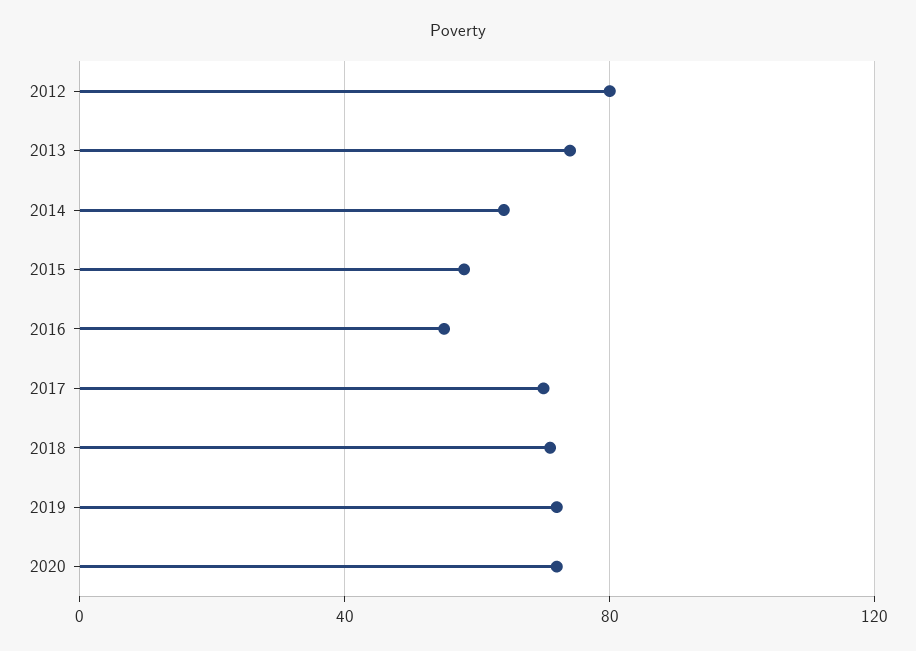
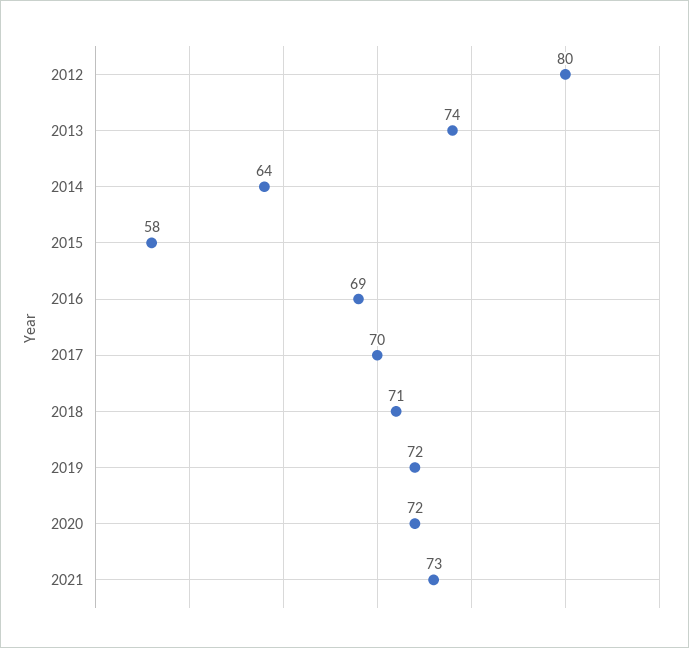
2016: 55 -> 69
2021: none -> 73

